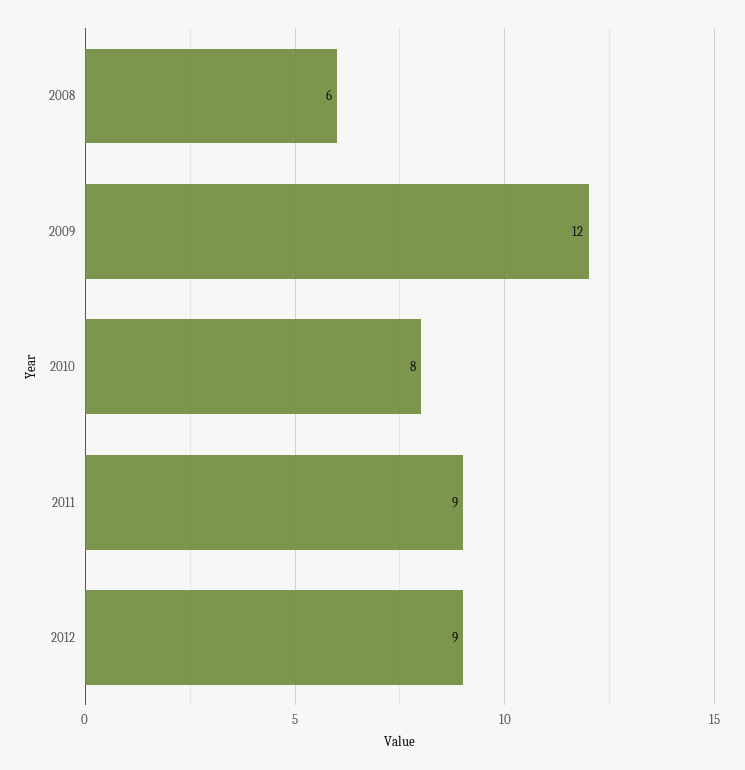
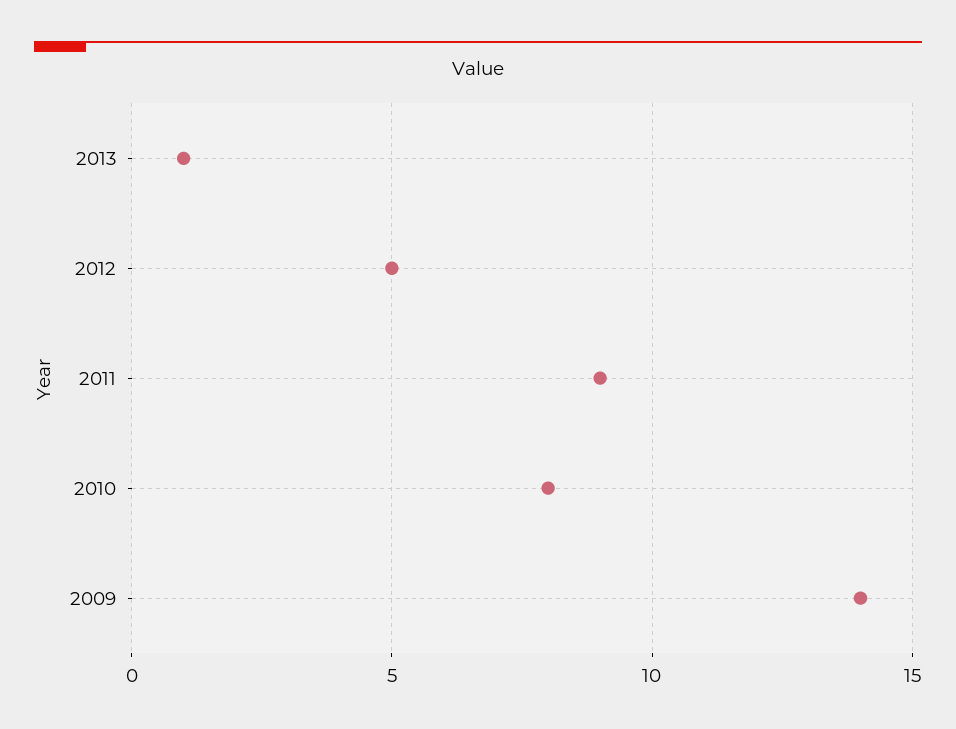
2008: 6 -> none
2009: 12 -> 14
2012: 9 -> 5
2013: none -> 1

